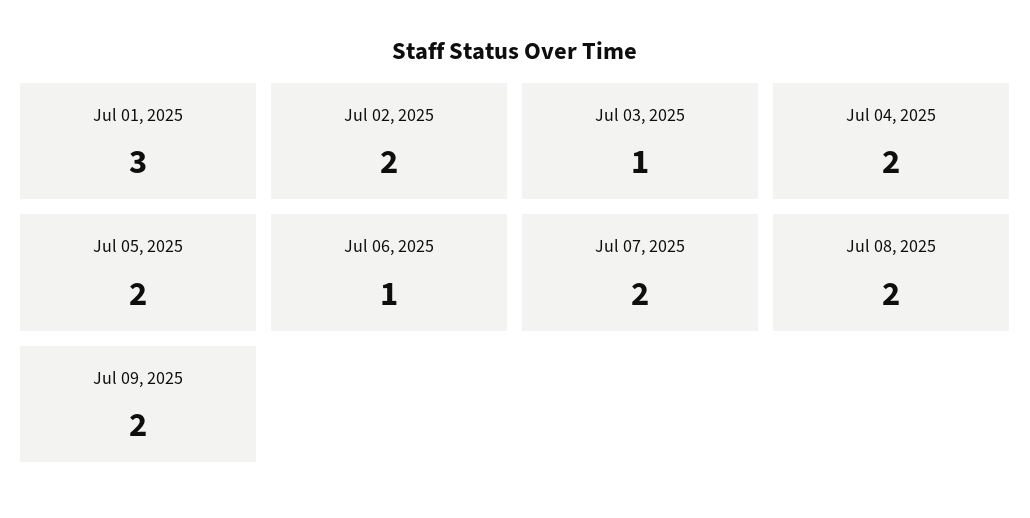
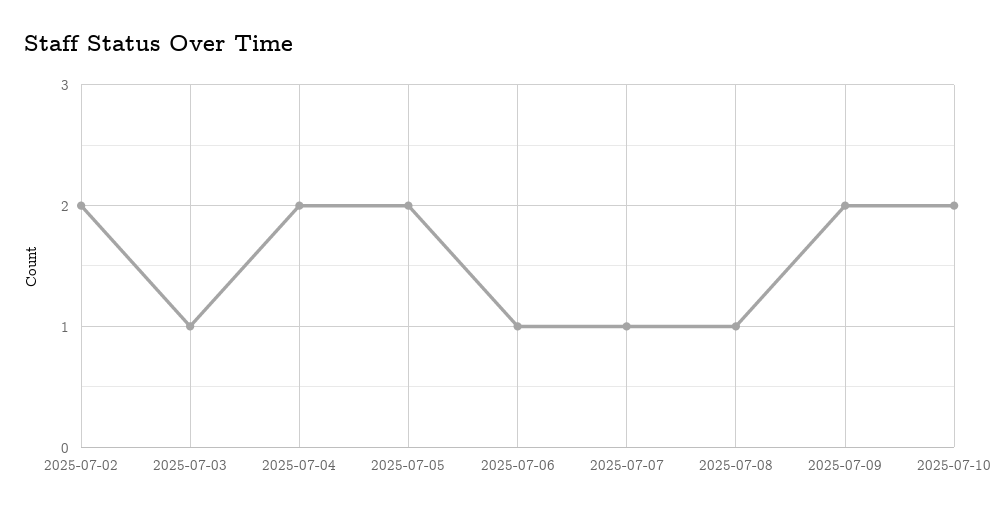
Jul 01, 2025: 3 -> none
Jul 07, 2025: 2 -> 1
Jul 08, 2025: 2 -> 1
2025-07-10: none -> 2

